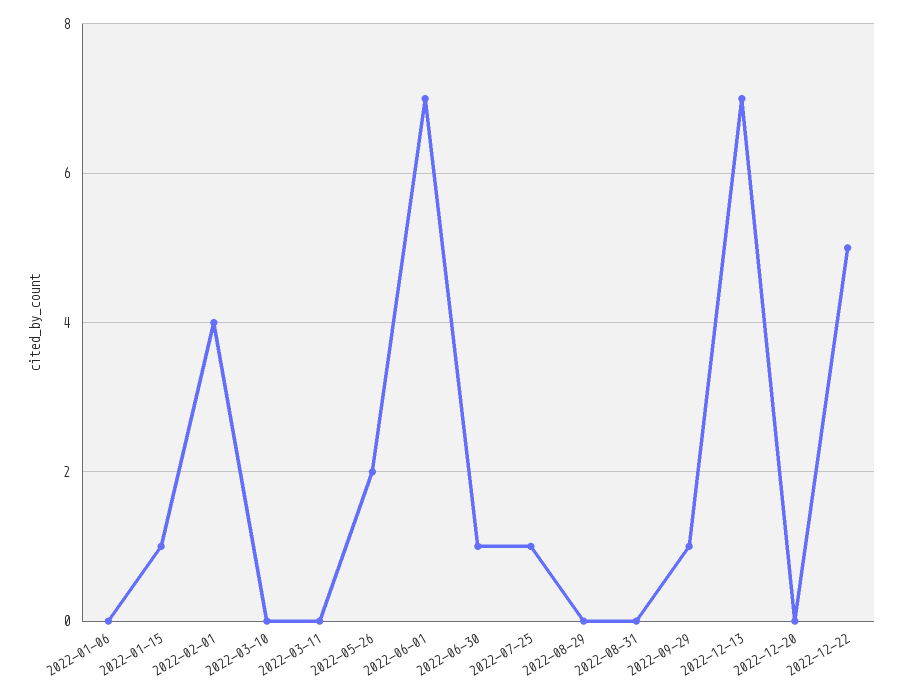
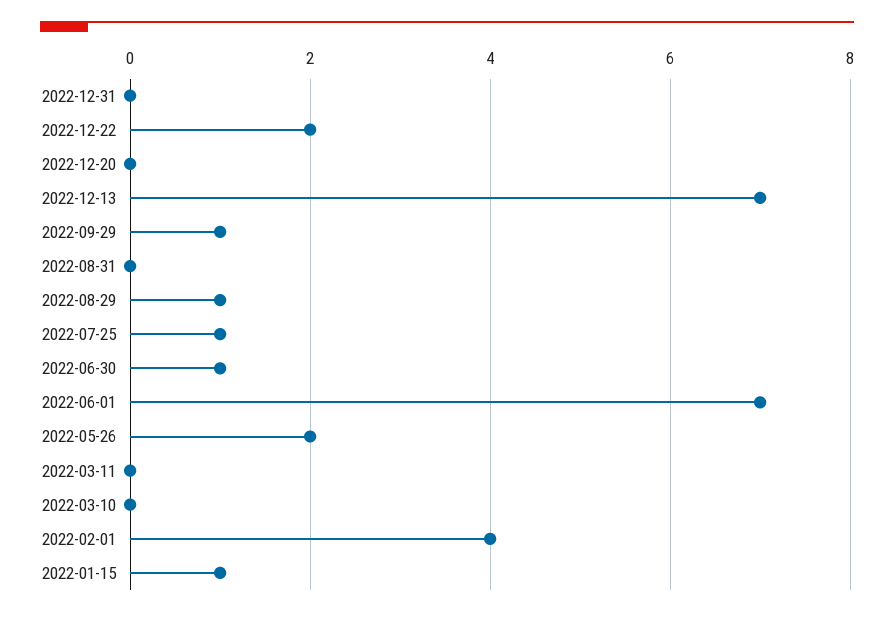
2022-01-06: 0 -> none
2022-08-29: 0 -> 1
2022-12-22: 5 -> 2
2022-12-31: none -> 0

